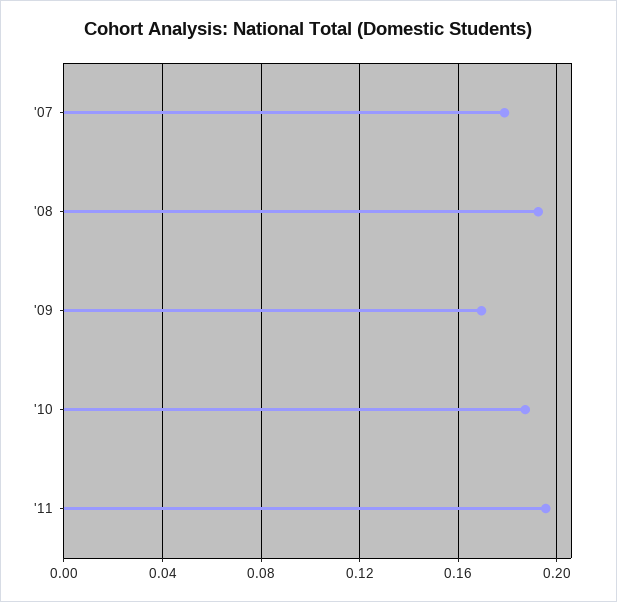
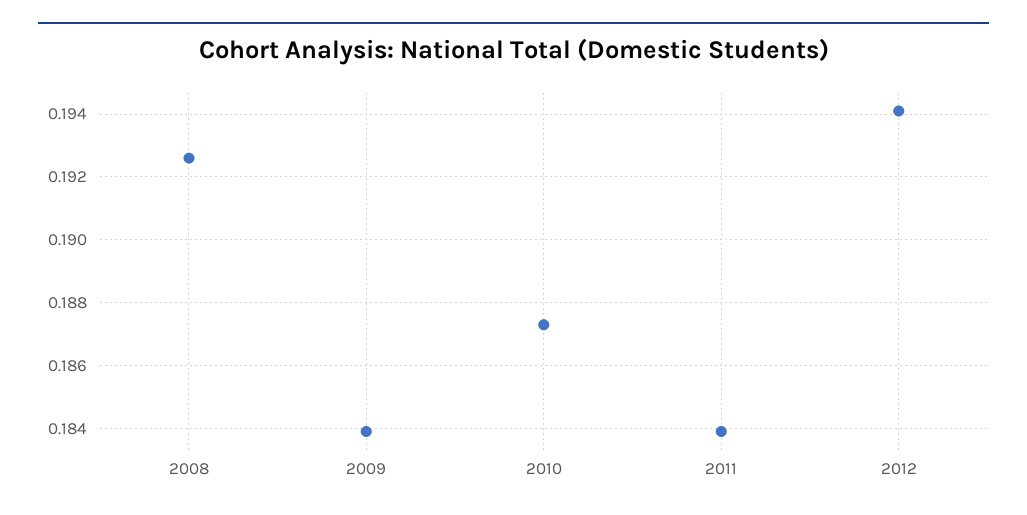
'07: 0.18 -> none
'09: 0.17 -> 0.184
'11: 0.195 -> 0.184
2012: none -> 0.194

